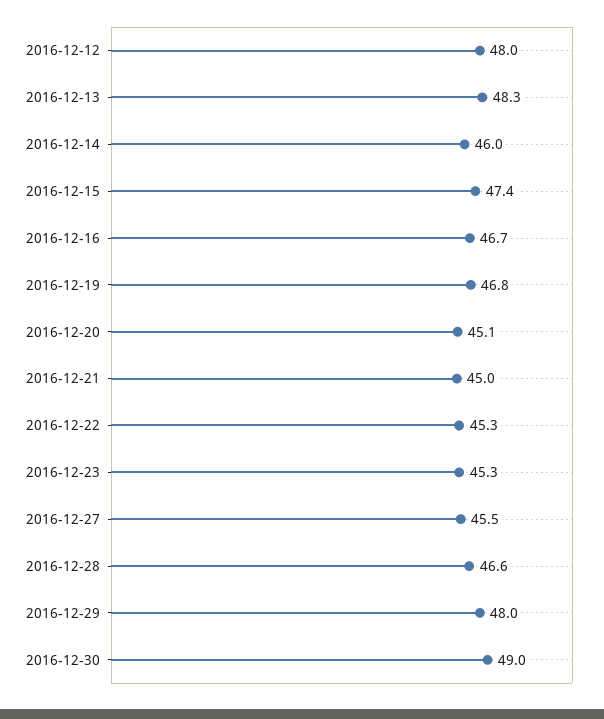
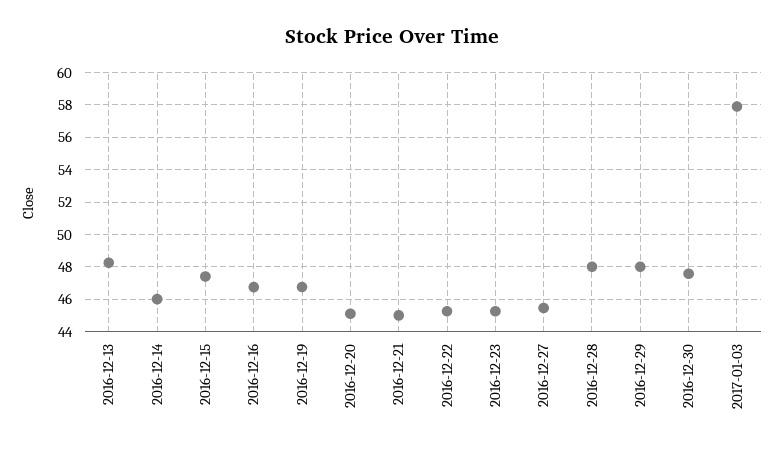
2016-12-12: 48 -> none
2016-12-28: 46.6 -> 48
2016-12-30: 49 -> 47.5
2017-01-03: none -> 58

